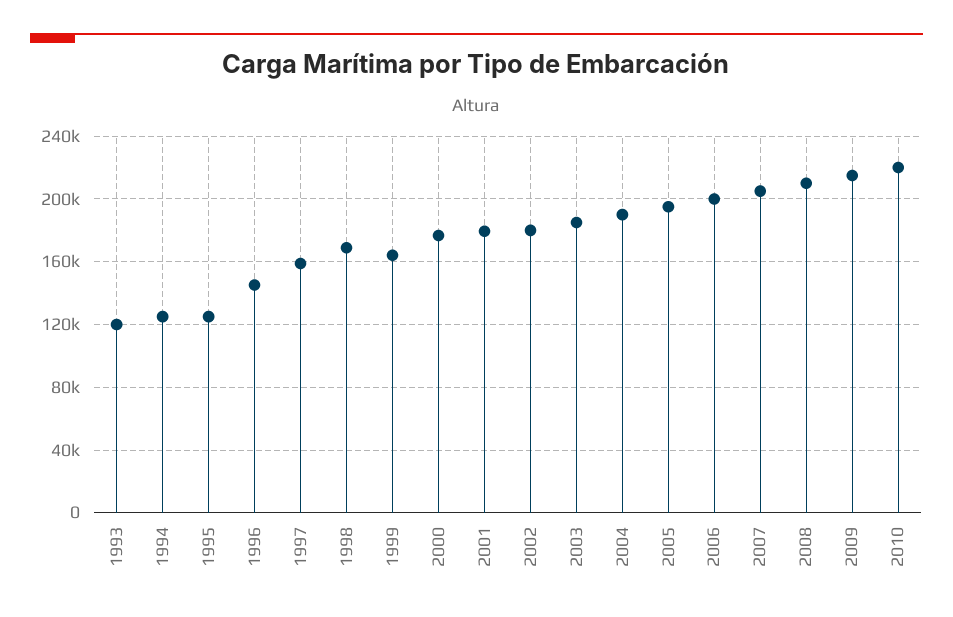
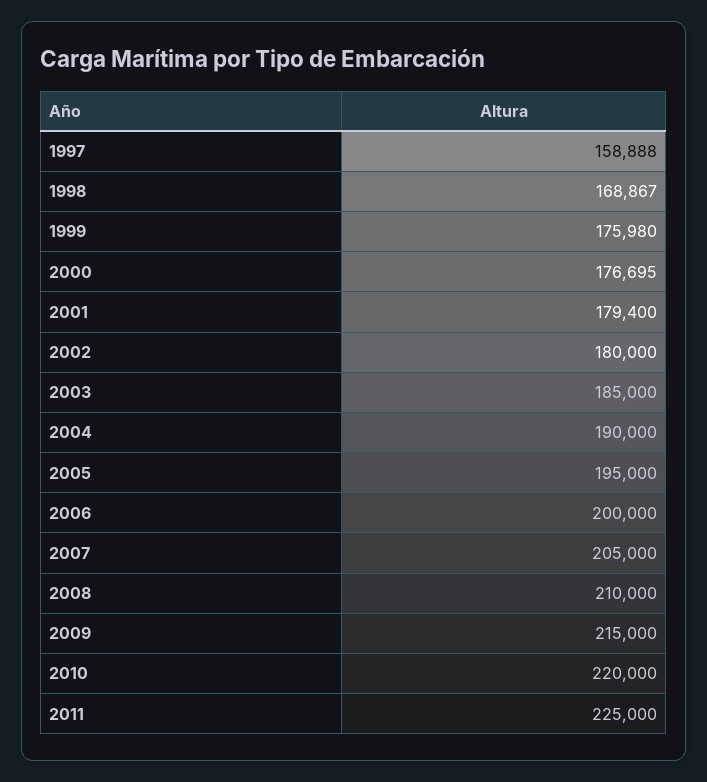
1993: 120000 -> none
1994: 125000 -> none
1995: 125000 -> none
1996: 145000 -> none
1999: 165000 -> 175980
2011: none -> 225000

